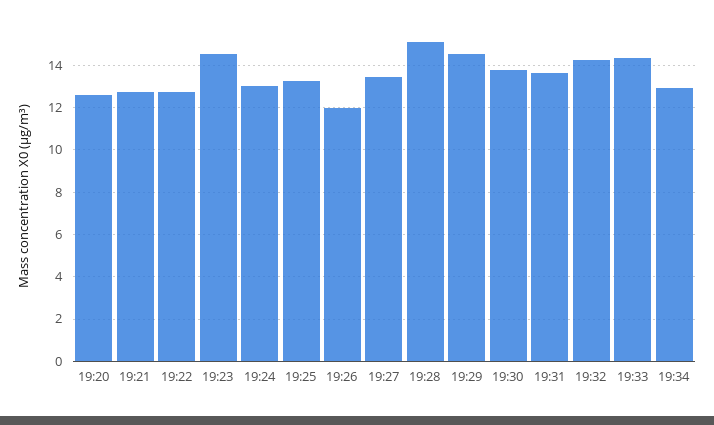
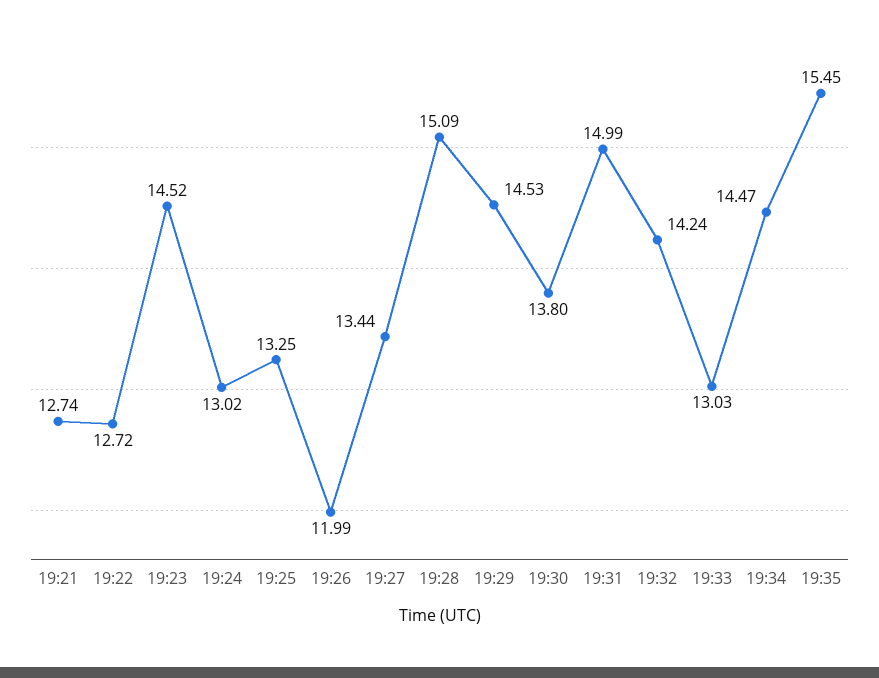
19:20: 12.5 -> none
19:31: 13.5 -> 14.99
19:33: 14.5 -> 13.03
19:34: 13 -> 14.47
19:35: none -> 15.45

